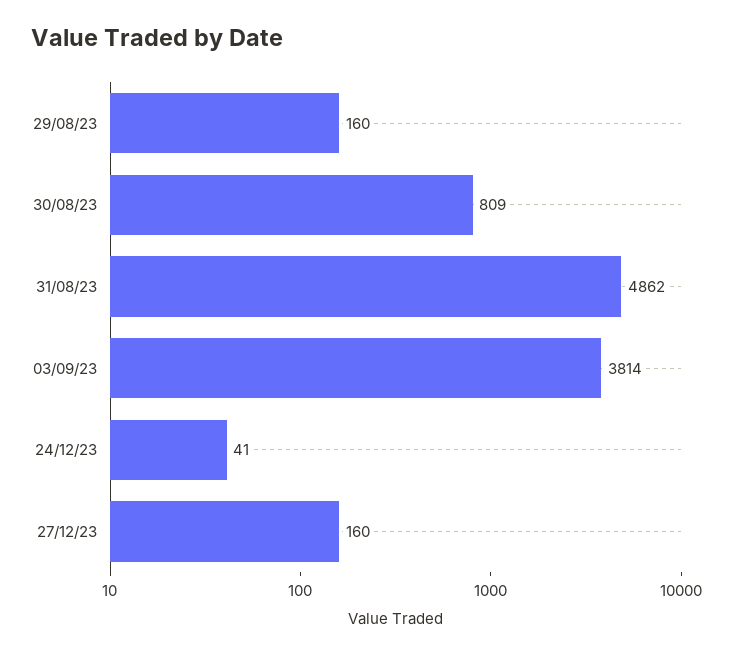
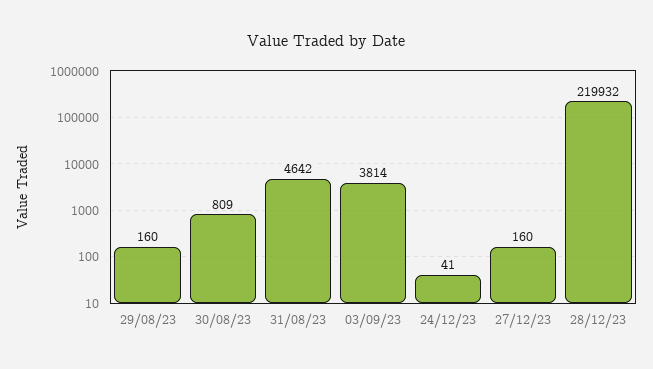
31/08/23: 4862 -> 4642
28/12/23: none -> 219932

